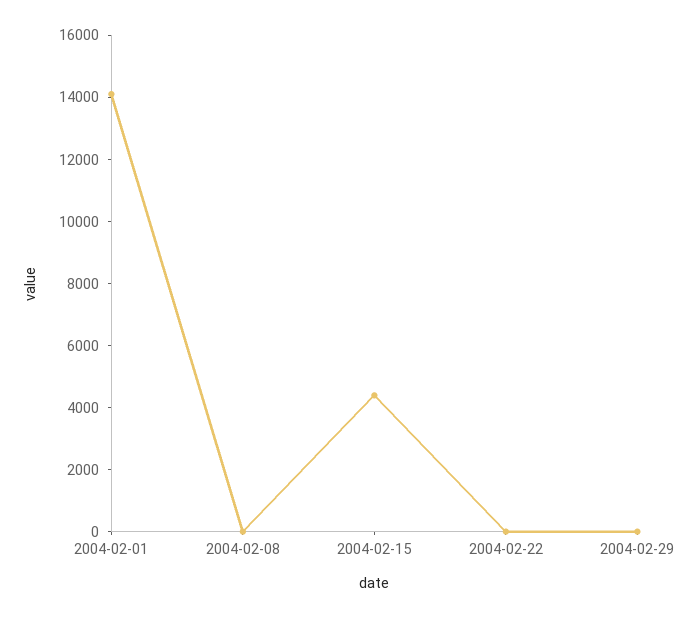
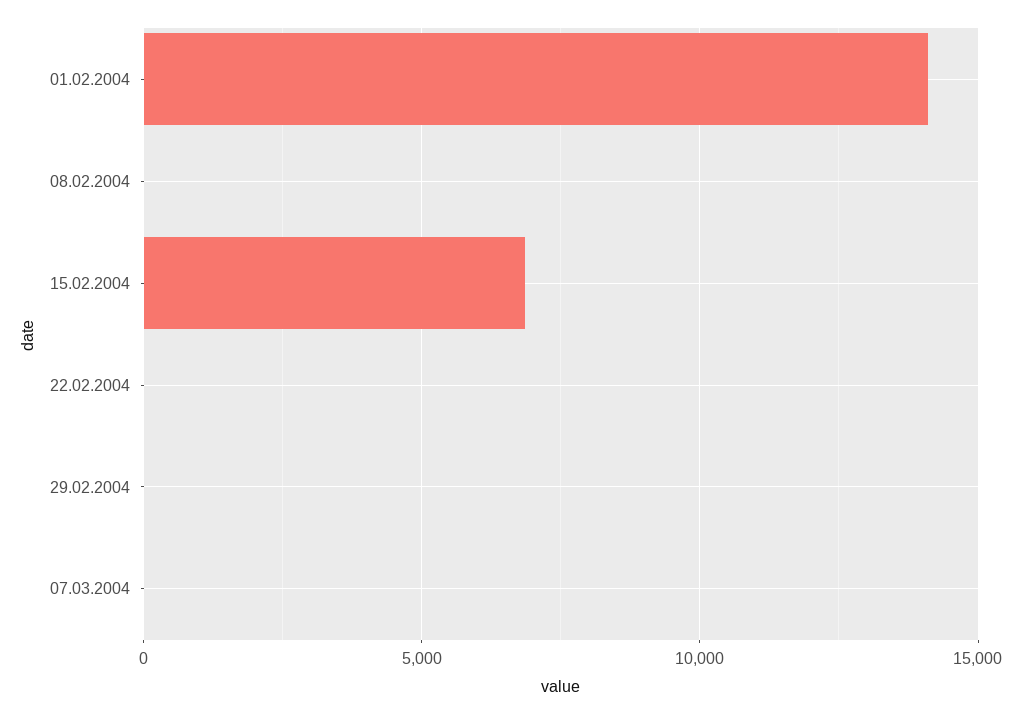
2004-02-15: 4500 -> 7000
07.03.2004: none -> 0

